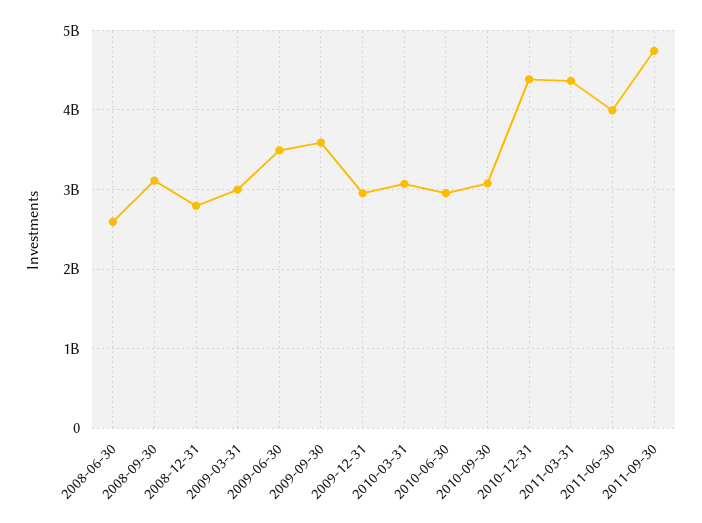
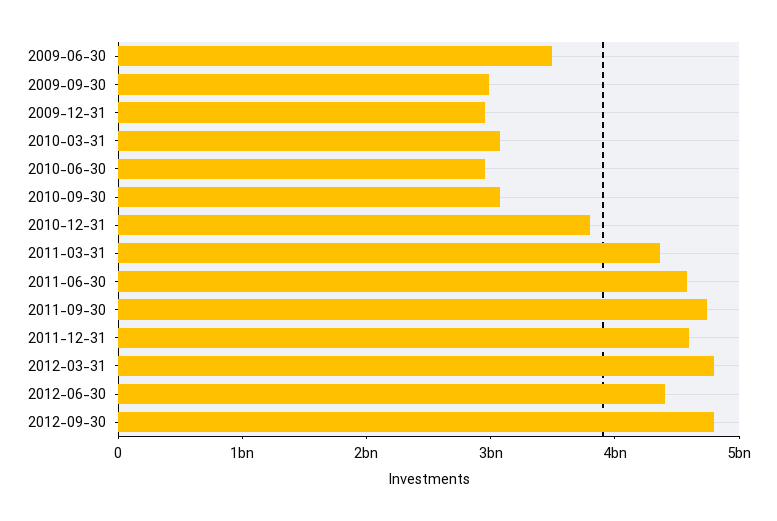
2008-06-30: 2600000000 -> none
2008-09-30: 3100000000 -> none
2008-12-31: 2800000000 -> none
2009-03-31: 3000000000 -> none
2009-09-30: 3600000000 -> 3000000000
2010-12-31: 4400000000 -> 3800000000
2011-06-30: 4000000000 -> 4600000000
2011-12-31: none -> 4600000000
2012-03-31: none -> 4800000000
2012-06-30: none -> 4400000000
2012-09-30: none -> 4800000000

